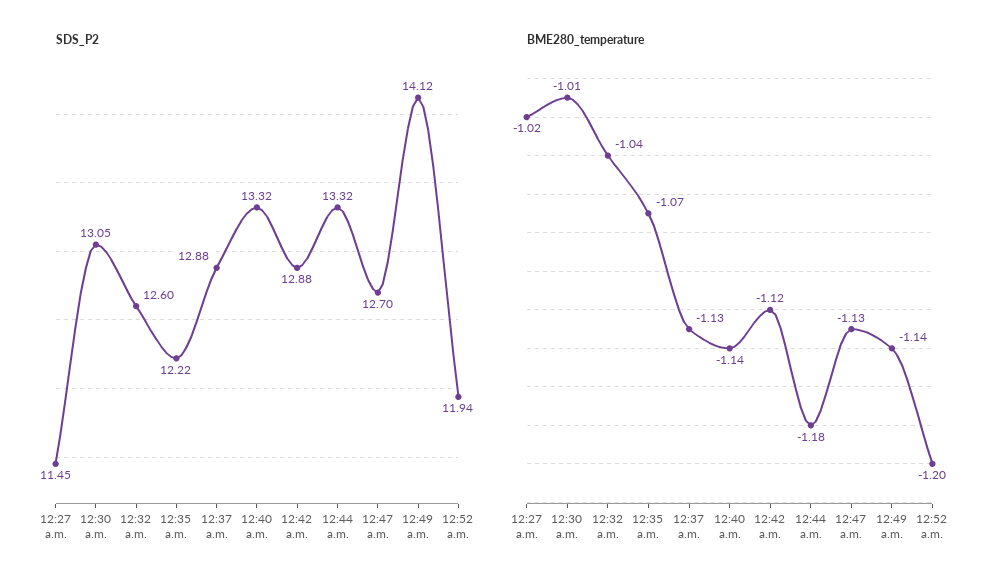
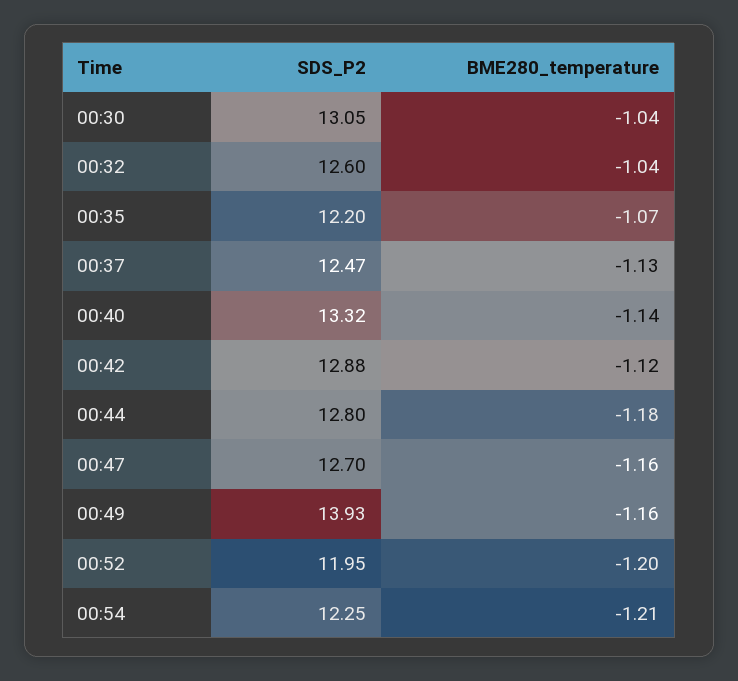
SDS_P2, 12:27 a.m.: 11.45 -> none
SDS_P2, 12:35 a.m.: 12.22 -> 12.2
SDS_P2, 12:37 a.m.: 12.88 -> 12.47
SDS_P2, 12:44 a.m.: 13.32 -> 12.8
SDS_P2, 12:49 a.m.: 14.12 -> 13.93
SDS_P2, 12:52 a.m.: 11.94 -> 11.95
BME280_temperature, 12:27 a.m.: -1.02 -> none
BME280_temperature, 12:30 a.m.: -1.01 -> -1.04
BME280_temperature, 12:47 a.m.: -1.13 -> -1.16
BME280_temperature, 12:49 a.m.: -1.14 -> -1.16
SDS_P2, 00:54: none -> 12.25
BME280_temperature, 00:54: none -> -1.21

